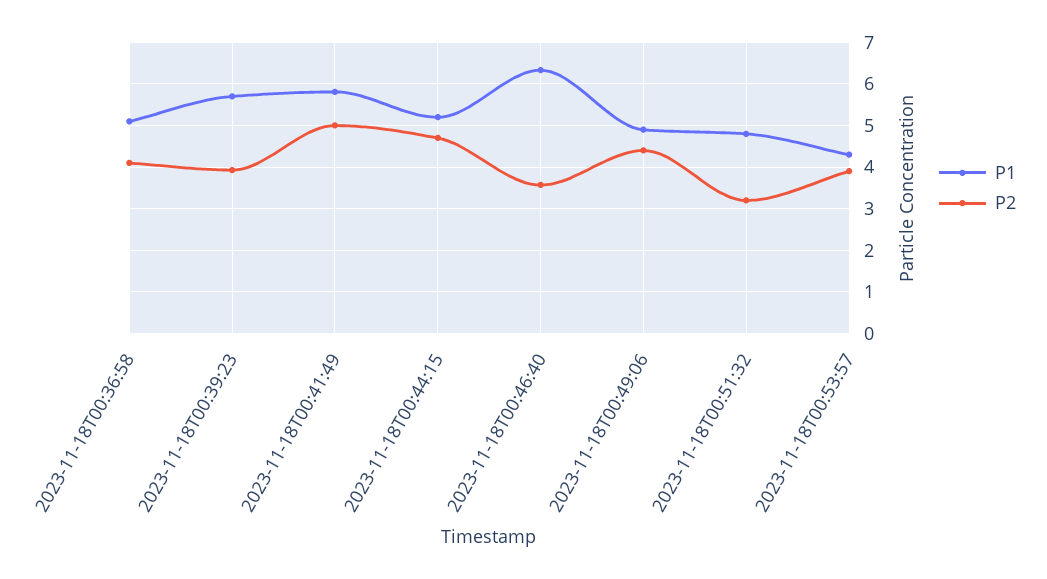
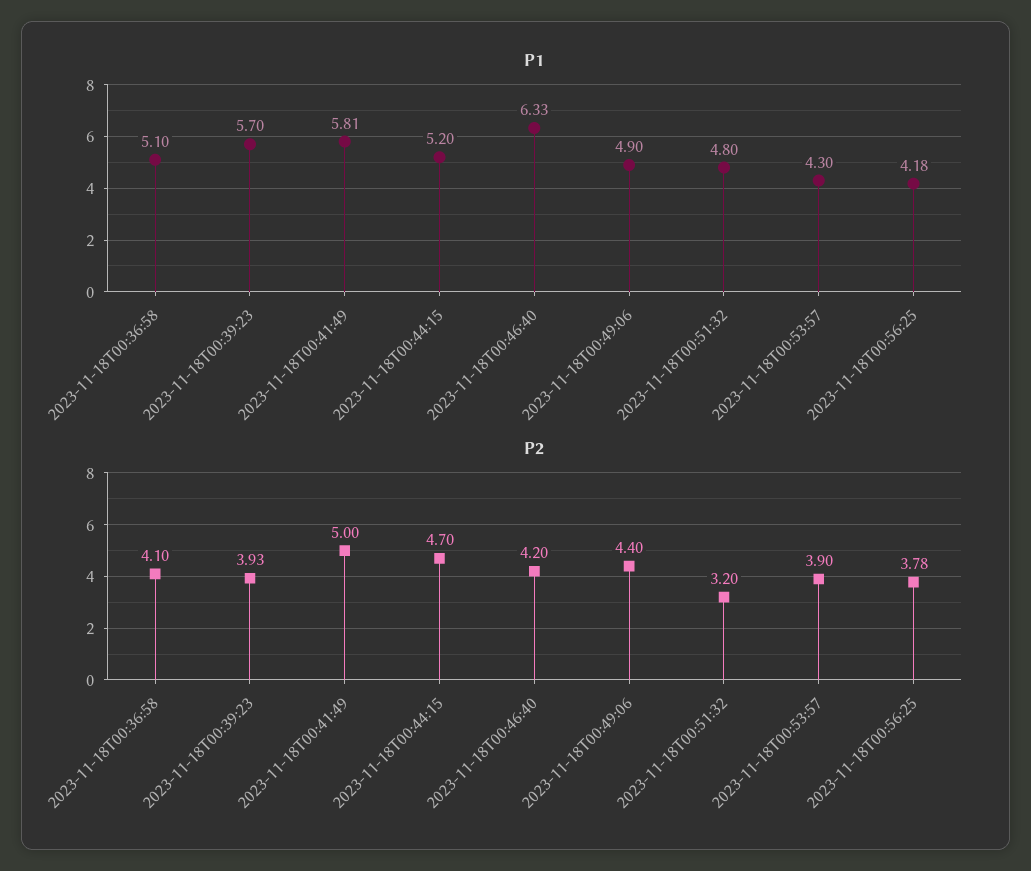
P2, 2023-11-18T00:46:40: 3.6 -> 4.2
P1, 2023-11-18T00:56:25: none -> 4.18
P2, 2023-11-18T00:56:25: none -> 3.78

